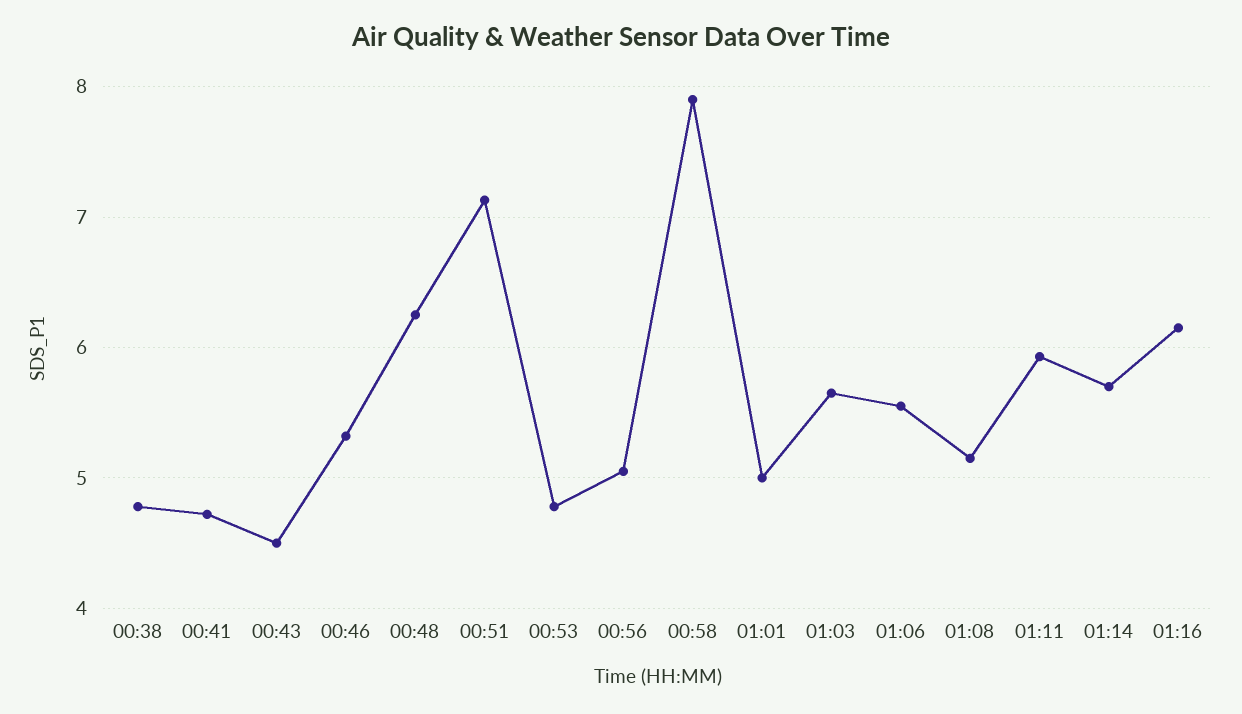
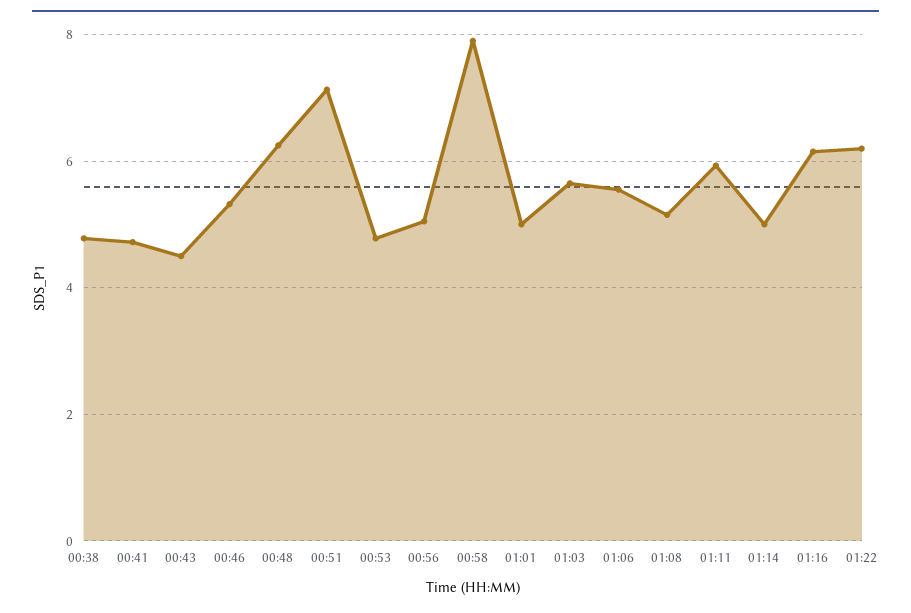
01:14: 5.7 -> 5
01:22: none -> 6.2

